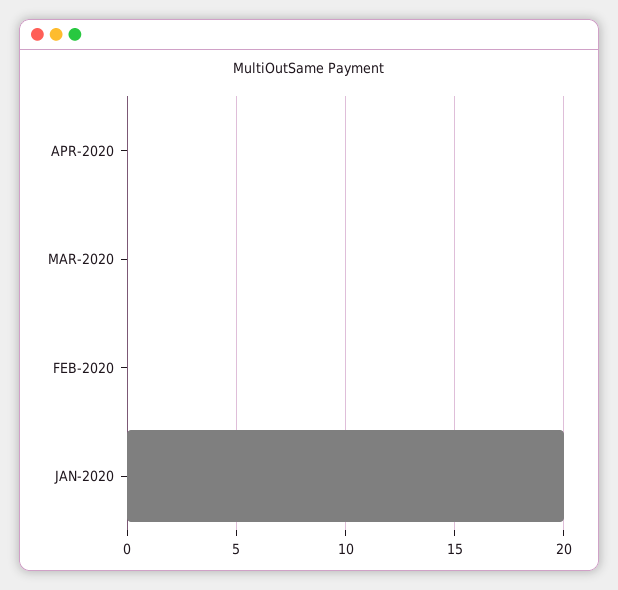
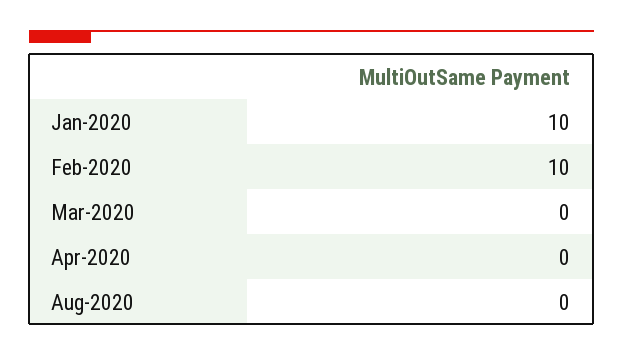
FEB-2020: 0 -> 10
JAN-2020: 20 -> 10
Aug-2020: none -> 0

